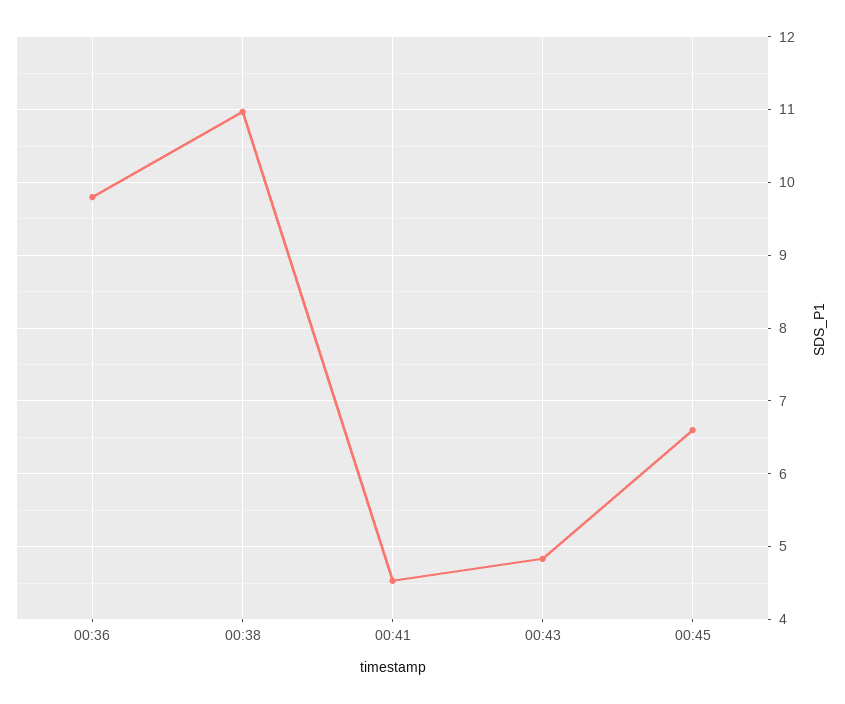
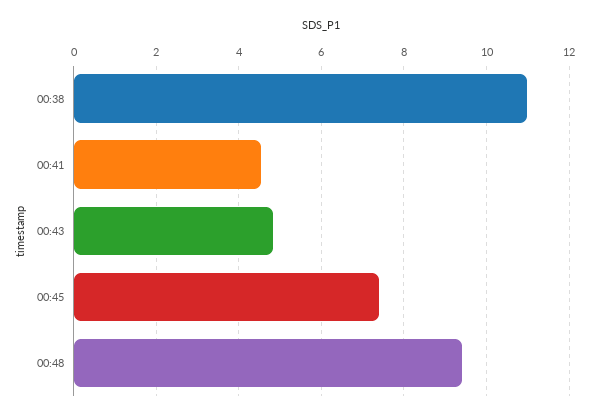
00:36: 9.8 -> none
00:45: 6.6 -> 7.4
00:48: none -> 9.4

